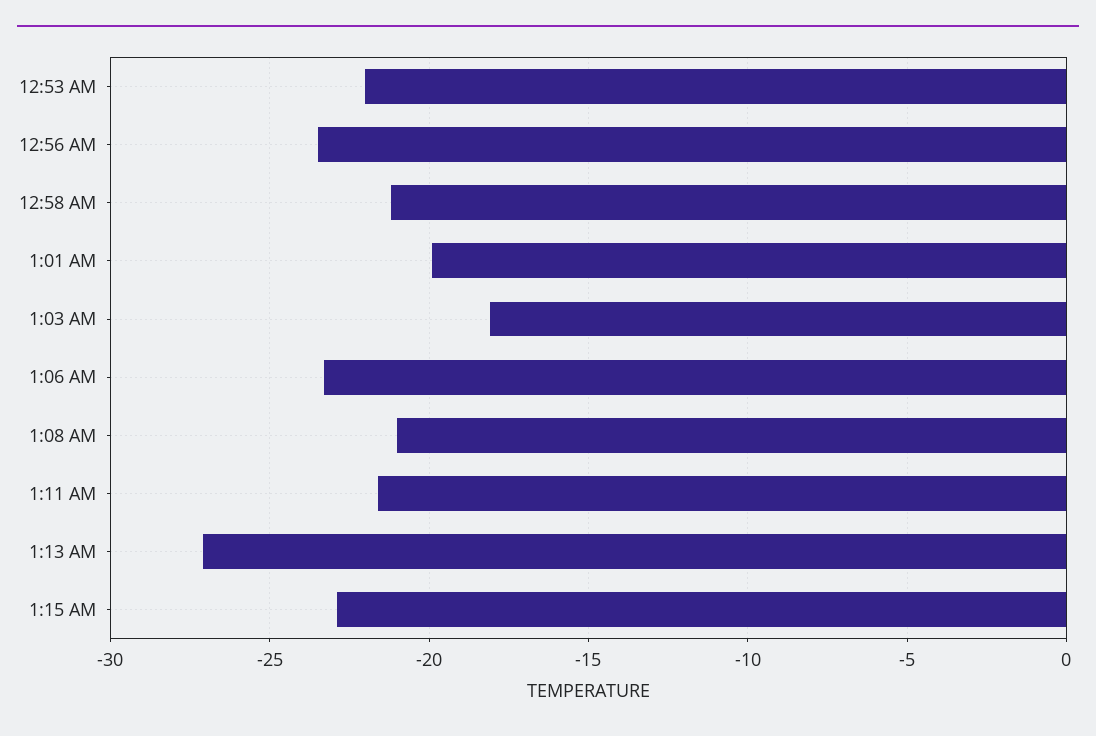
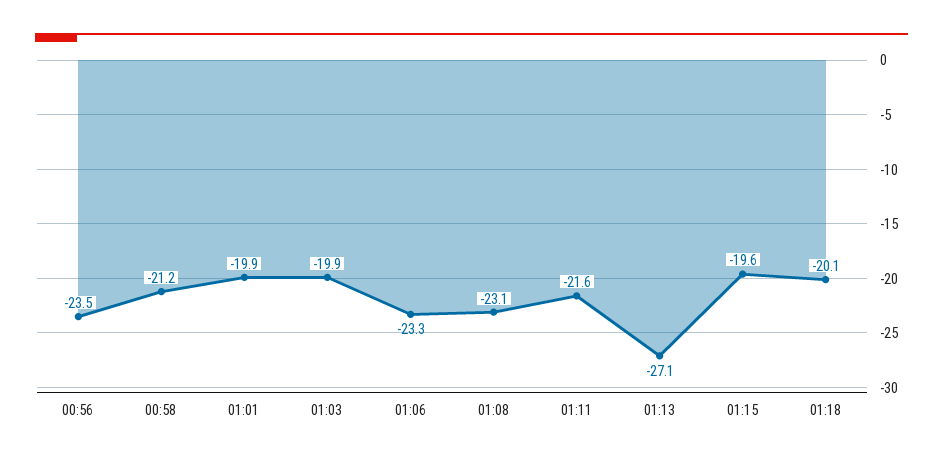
12:53 AM: -22 -> none
1:03 AM: -18 -> -19.9
1:08 AM: -21 -> -23.1
1:15 AM: -23 -> -19.6
01:18: none -> -20.1

